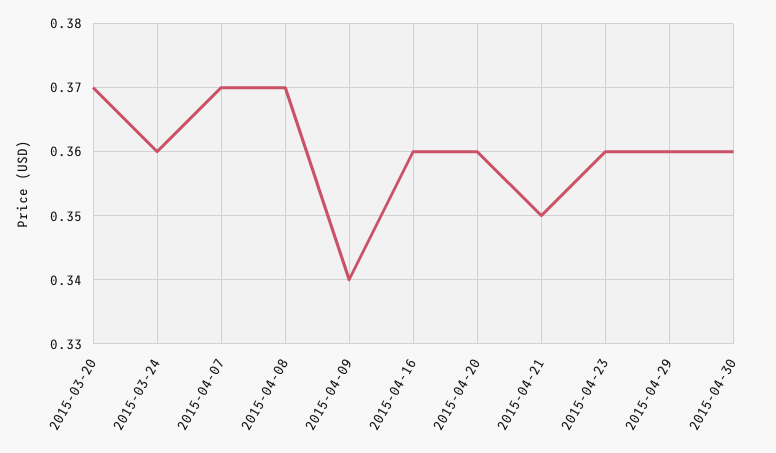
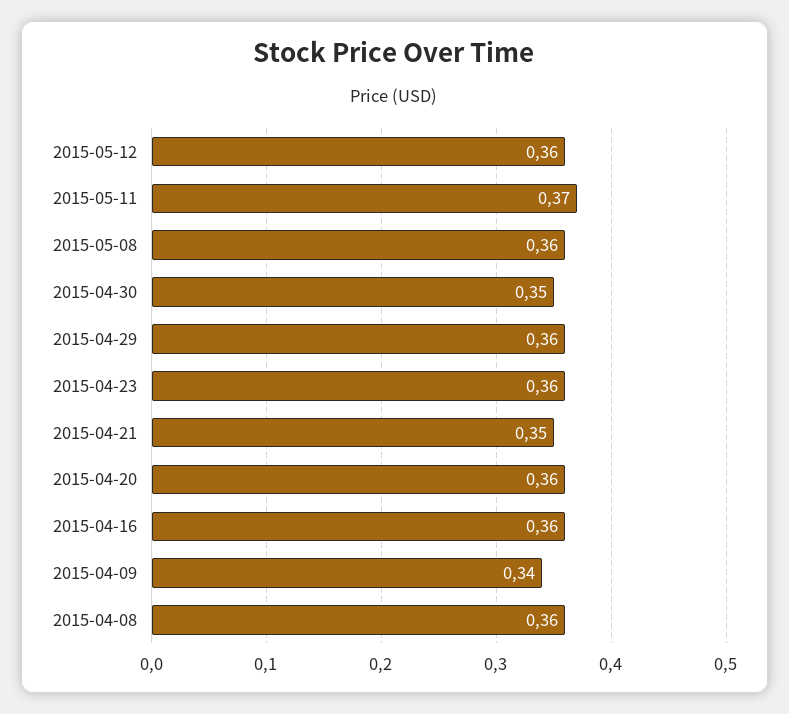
2015-03-20: 0.37 -> none
2015-03-24: 0.36 -> none
2015-04-07: 0.37 -> none
2015-04-08: 0.37 -> 0.36
2015-04-30: 0.36 -> 0.35
2015-05-12: none -> 0.36
2015-05-11: none -> 0.37
2015-05-08: none -> 0.36

